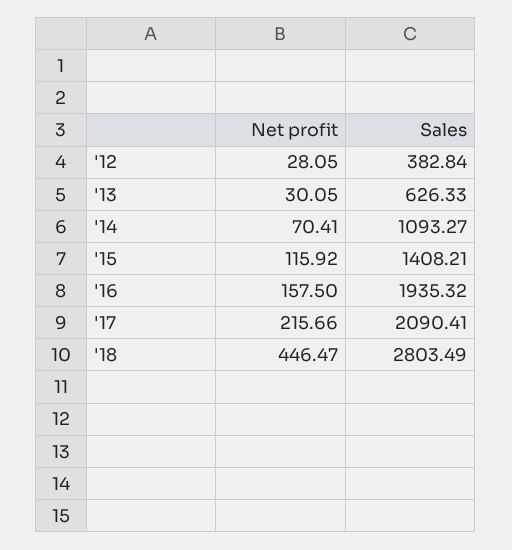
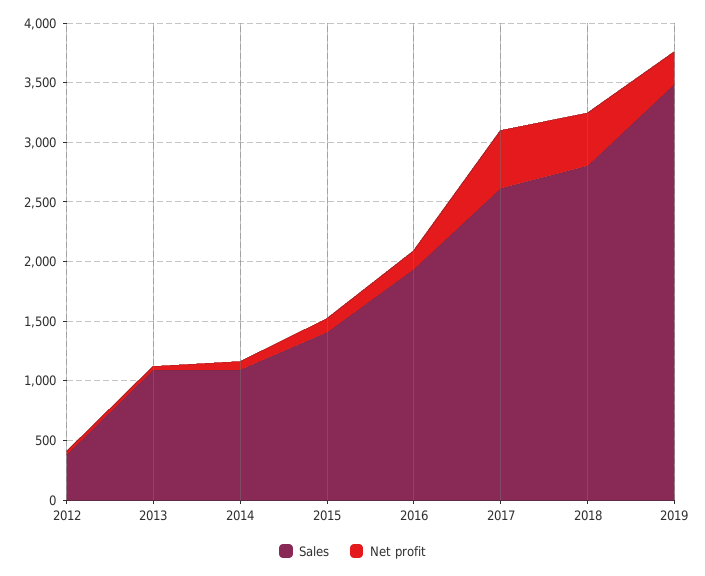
Sales, '13: 626.33 -> 1100
Net profit, '17: 215.66 -> 500
Sales, '17: 2090.41 -> 2600
Sales, 2019: none -> 3500
Net profit, 2019: none -> 300

